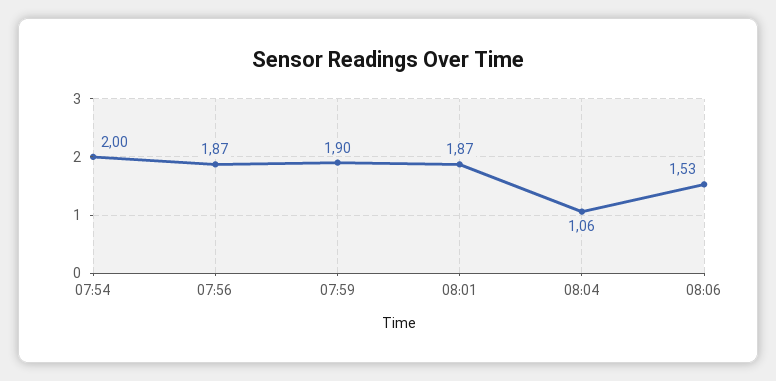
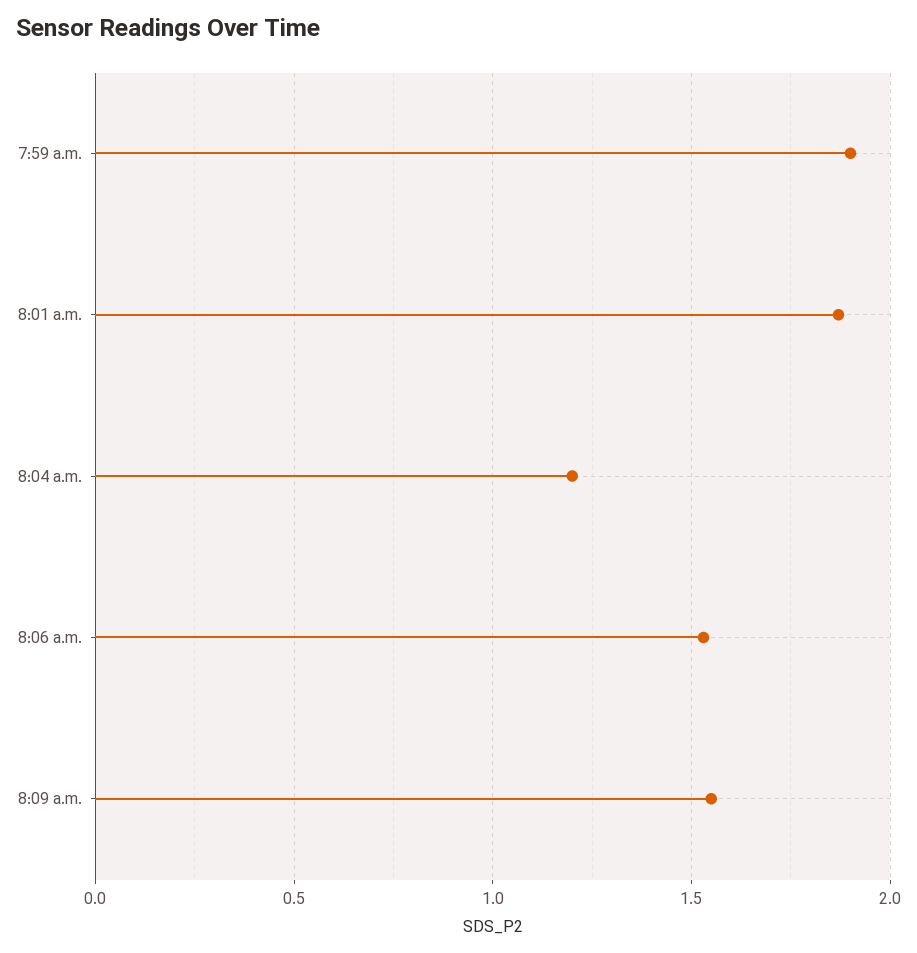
07:54: 2 -> none
07:56: 1.87 -> none
08:04: 1.06 -> 1.2
8:09 a.m.: none -> 1.55

